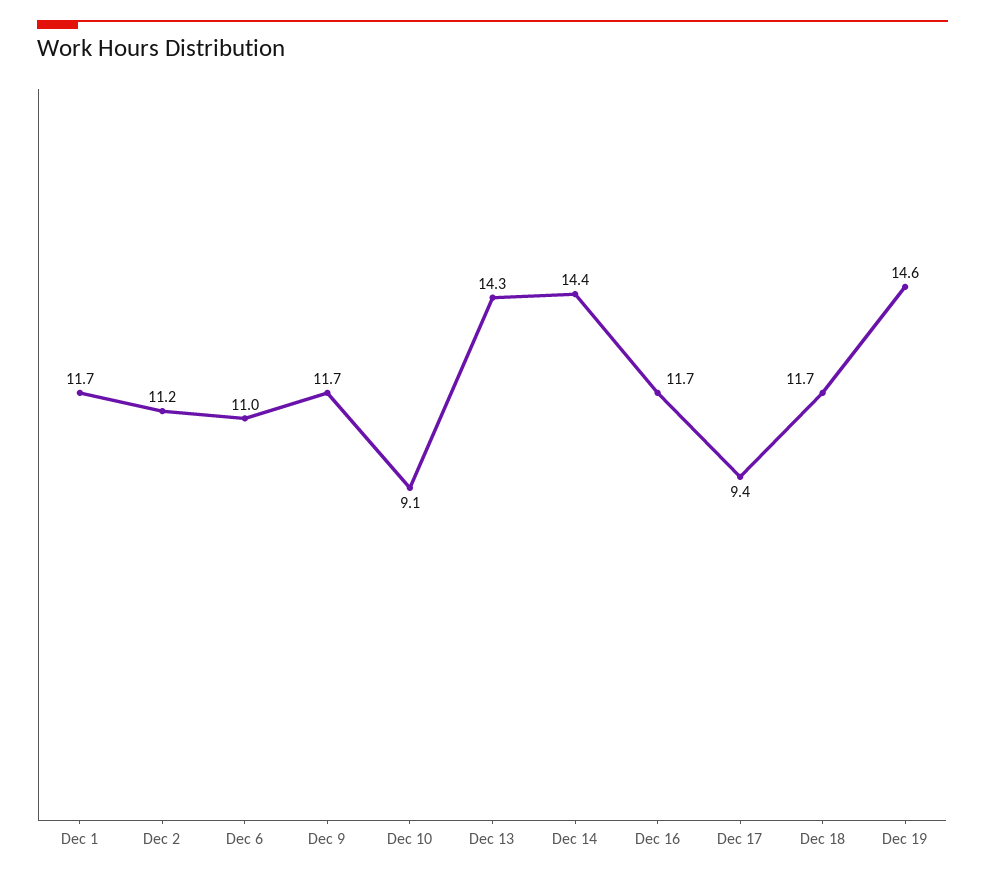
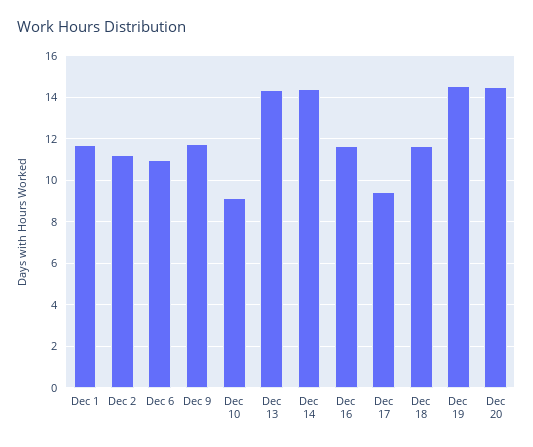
Dec 20: none -> 14.5

